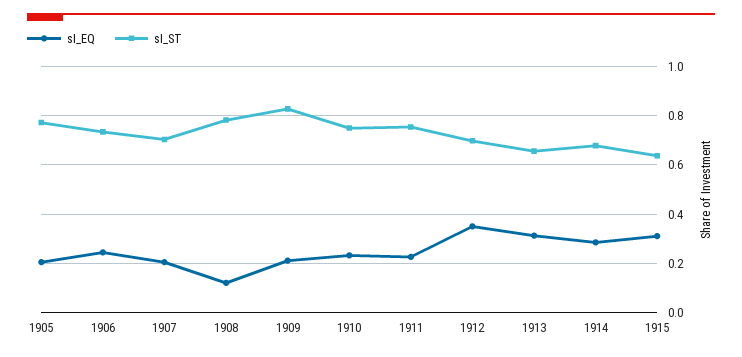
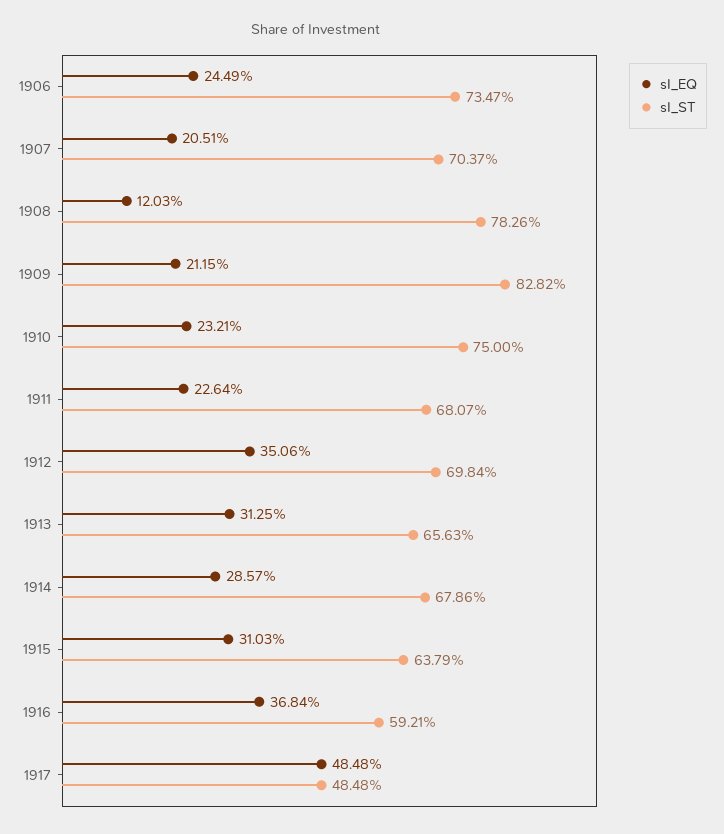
sI_EQ, 1905: 0.2 -> none
sI_ST, 1905: 0.775 -> none
sI_ST, 1911: 0.75 -> 0.6807
sI_EQ, 1916: none -> 0.3684
sI_ST, 1916: none -> 0.5921
sI_EQ, 1917: none -> 0.4848
sI_ST, 1917: none -> 0.4848

